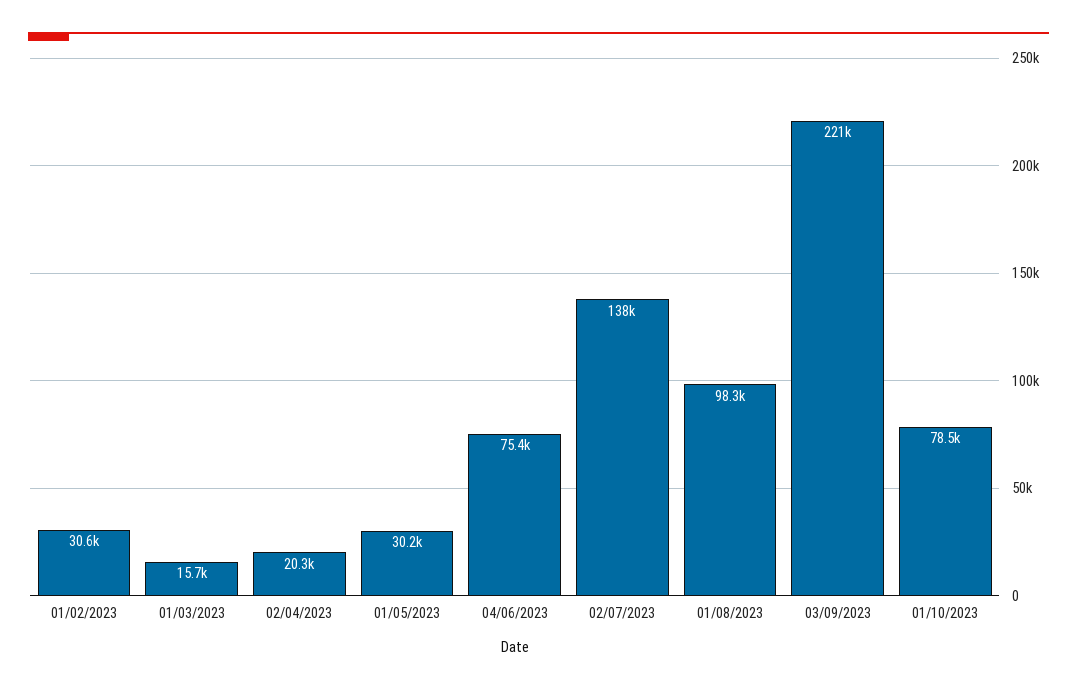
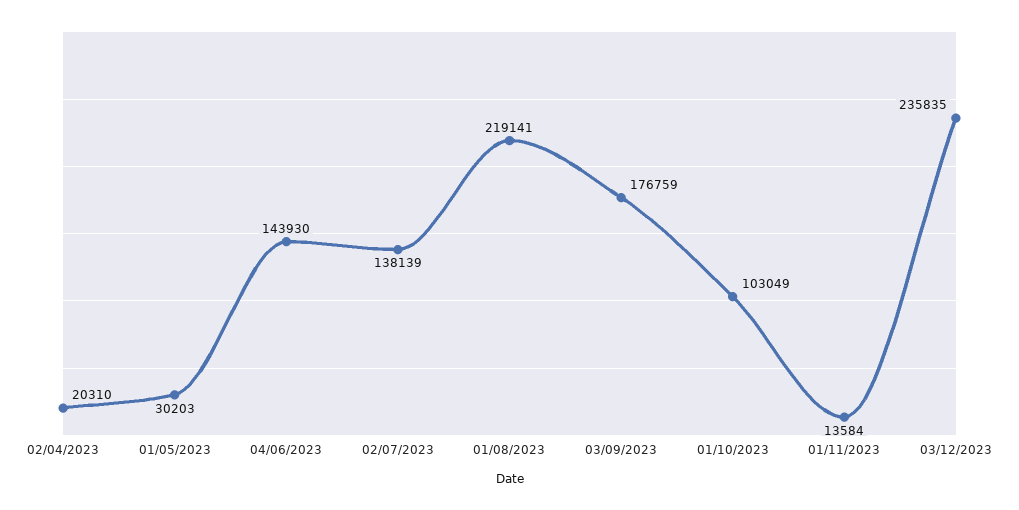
01/02/2023: 30600 -> none
01/03/2023: 15700 -> none
04/06/2023: 75400 -> 143930
01/08/2023: 98300 -> 219141
03/09/2023: 221000 -> 176759
01/10/2023: 78500 -> 103049
01/11/2023: none -> 13584
03/12/2023: none -> 235835

